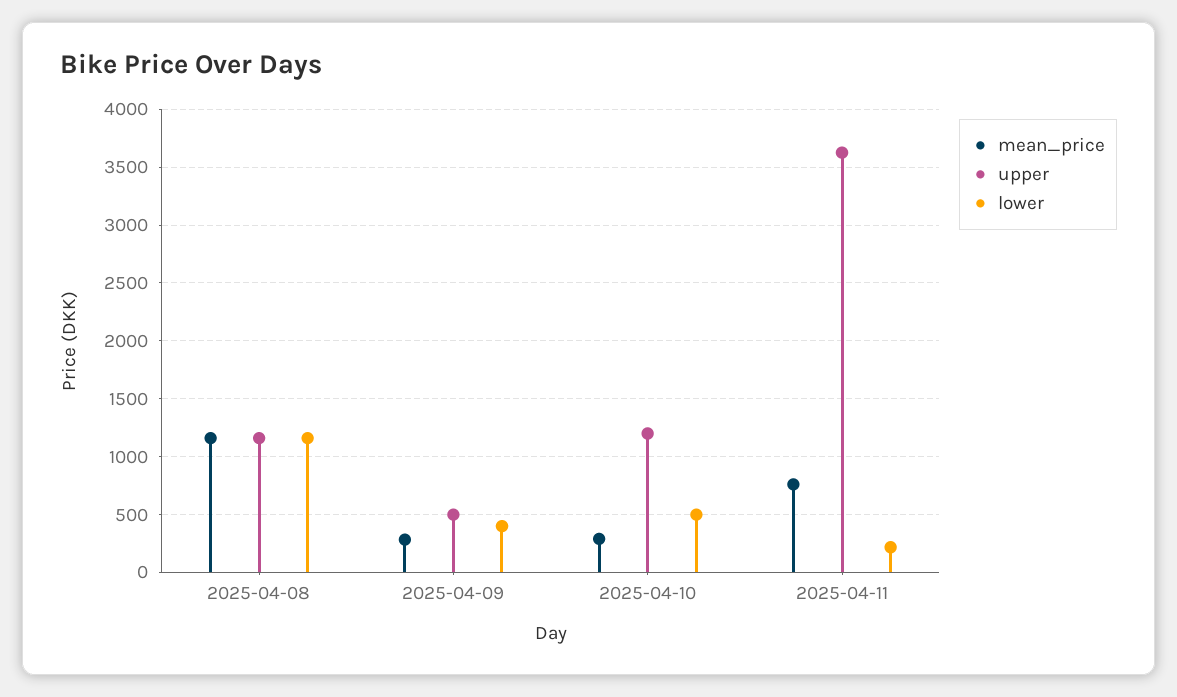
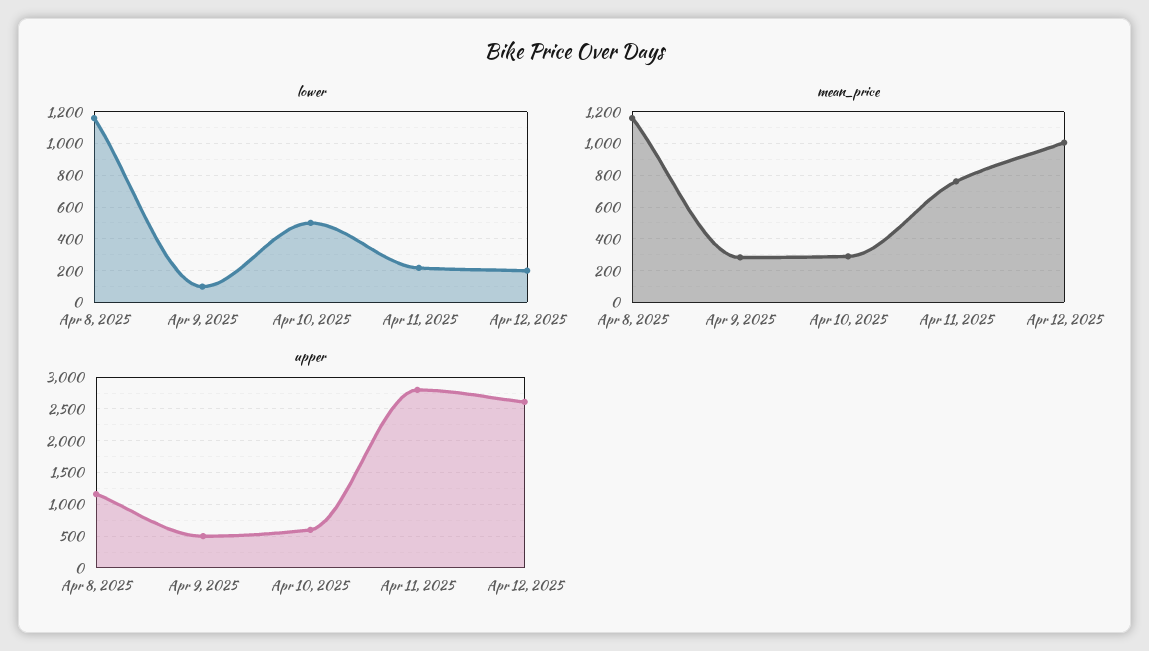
lower, 2025-04-09: 400 -> 100
upper, 2025-04-10: 1200 -> 600
upper, 2025-04-11: 3600 -> 2800
lower, Apr 12, 2025: none -> 200
mean_price, Apr 12, 2025: none -> 1000
upper, Apr 12, 2025: none -> 2600

